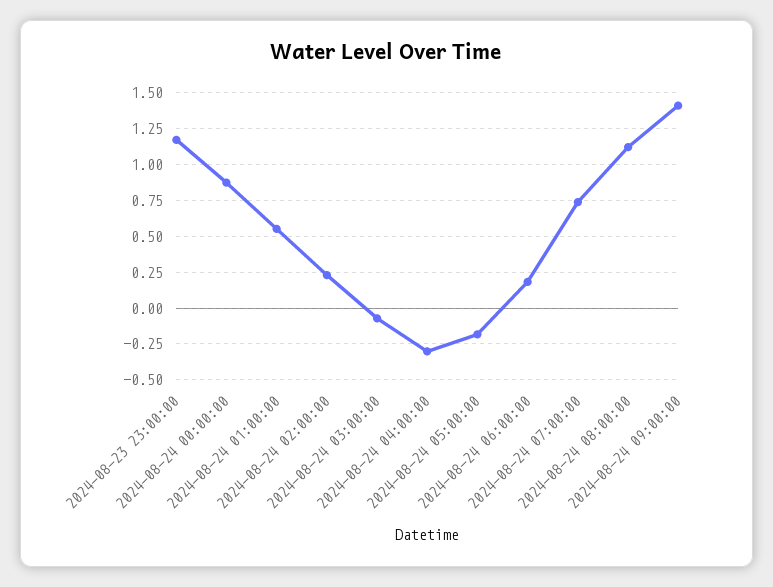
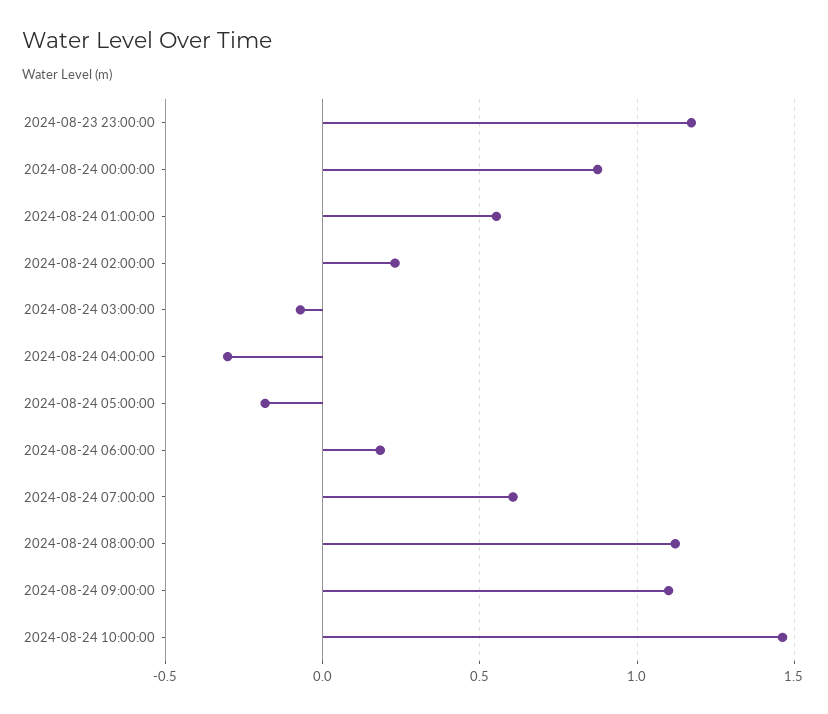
2024-08-24 07:00:00: 0.75 -> 0.6
2024-08-24 09:00:00: 1.4 -> 1.1
2024-08-24 10:00:00: none -> 1.45

